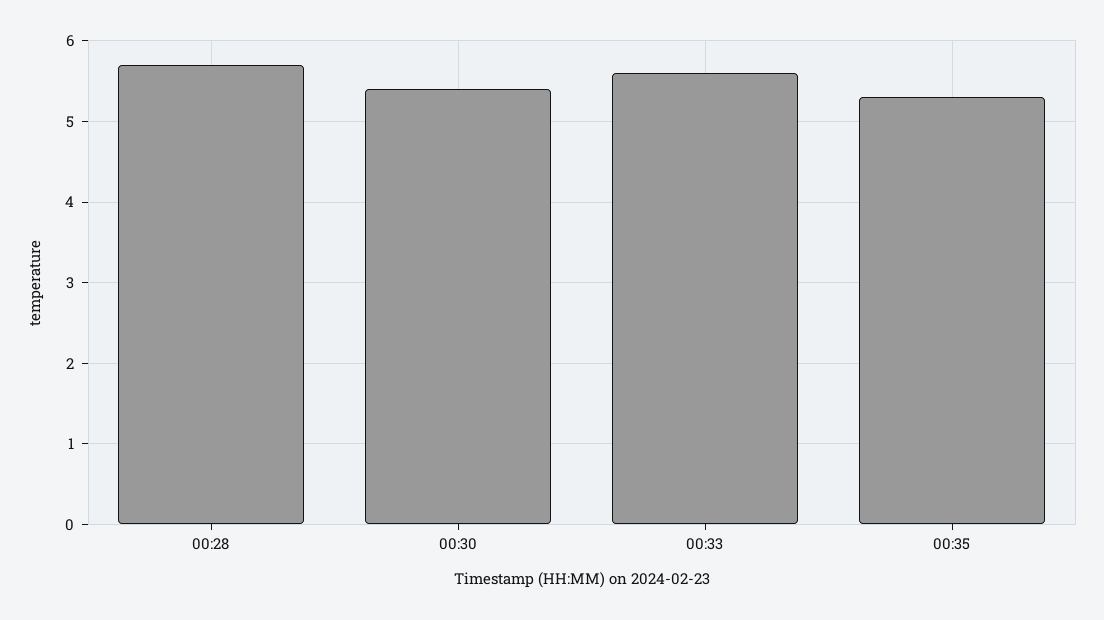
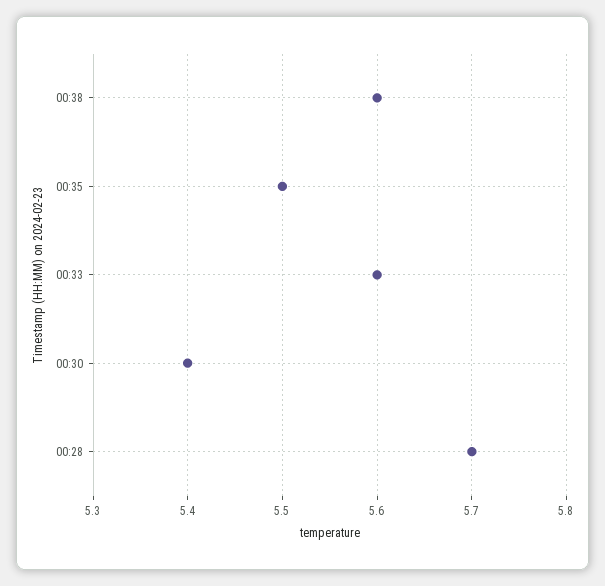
00:35: 5.3 -> 5.5
00:38: none -> 5.6

